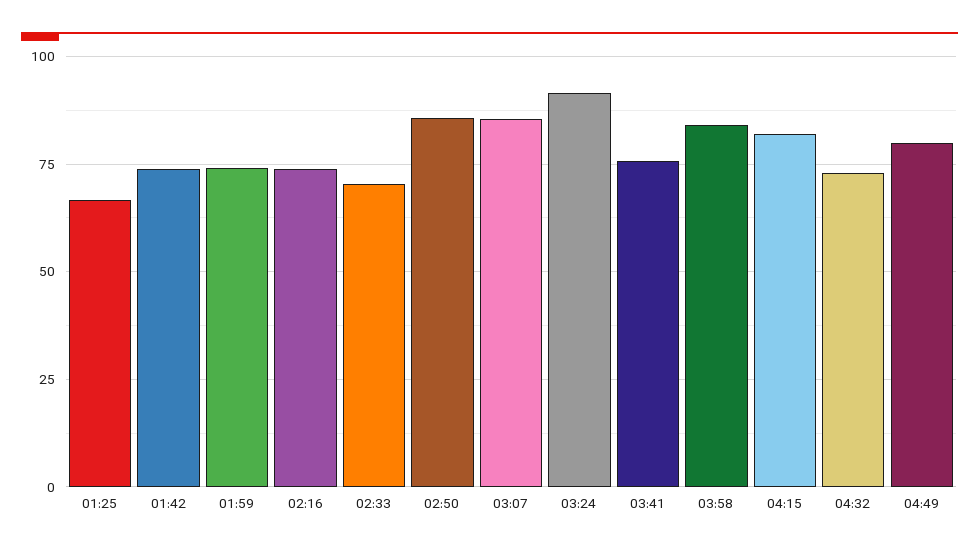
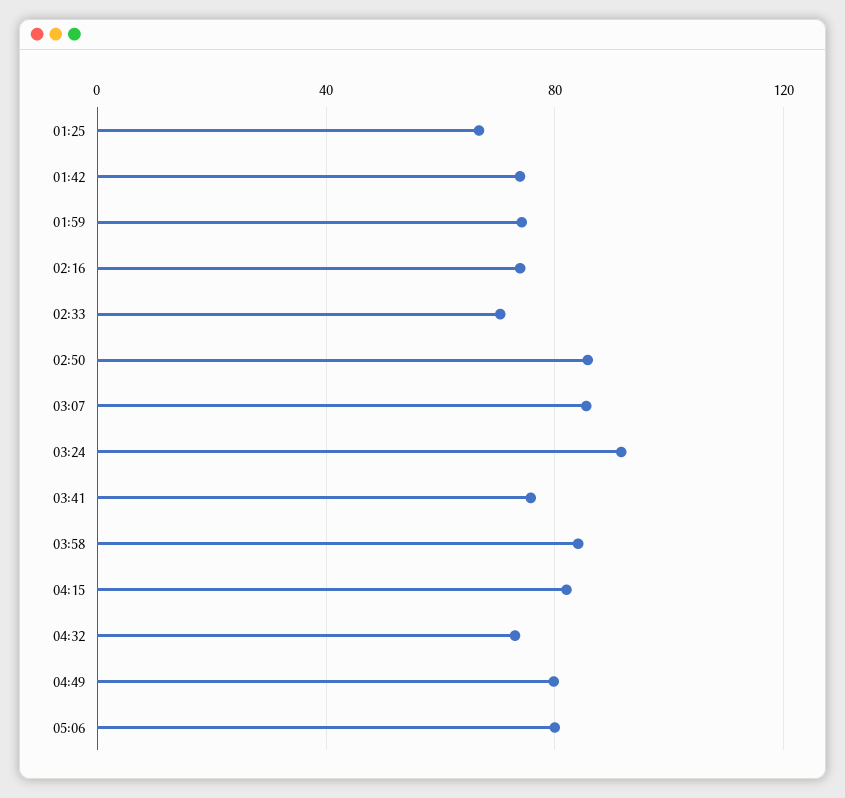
05:06: none -> 80

